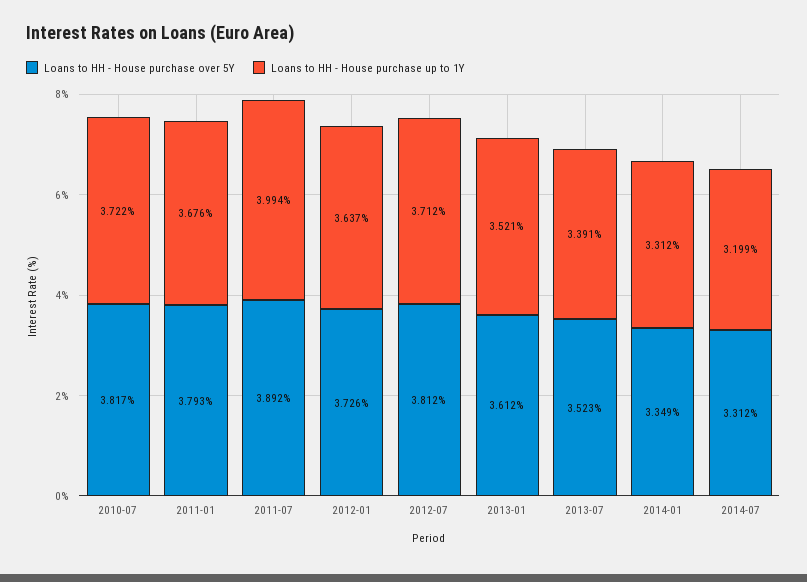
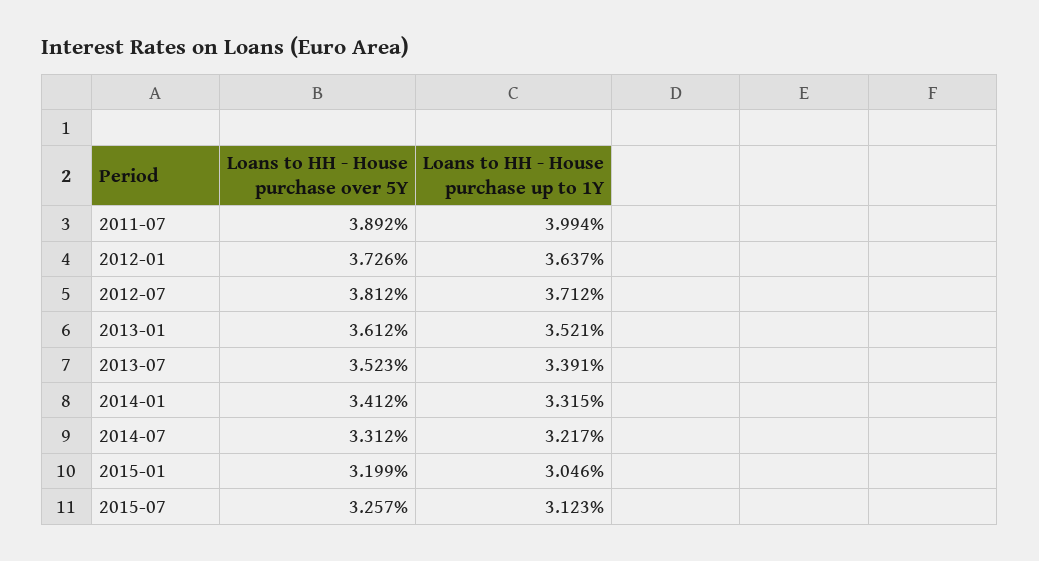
Loans to HH - House purchase over 5Y, 2010-07: 3.817 -> none
Loans to HH - House purchase up to 1Y, 2010-07: 3.722 -> none
Loans to HH - House purchase over 5Y, 2011-01: 3.793 -> none
Loans to HH - House purchase up to 1Y, 2011-01: 3.676 -> none
Loans to HH - House purchase over 5Y, 2014-01: 3.349 -> 3.412
Loans to HH - House purchase up to 1Y, 2014-01: 3.312 -> 3.315
Loans to HH - House purchase up to 1Y, 2014-07: 3.199 -> 3.217
Loans to HH - House purchase over 5Y, 2015-01: none -> 3.199
Loans to HH - House purchase up to 1Y, 2015-01: none -> 3.046
Loans to HH - House purchase over 5Y, 2015-07: none -> 3.257
Loans to HH - House purchase up to 1Y, 2015-07: none -> 3.123

